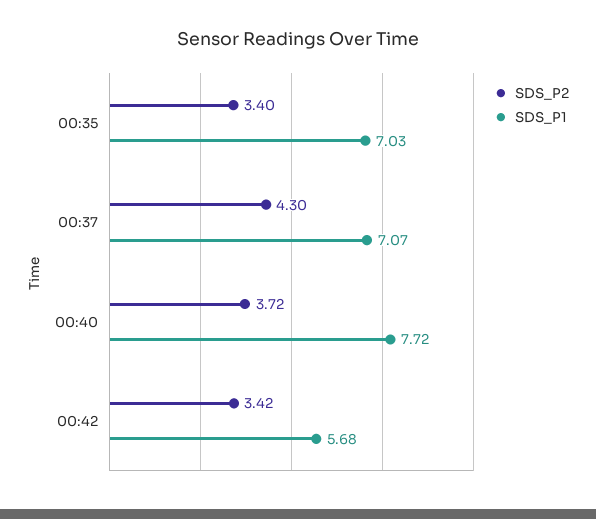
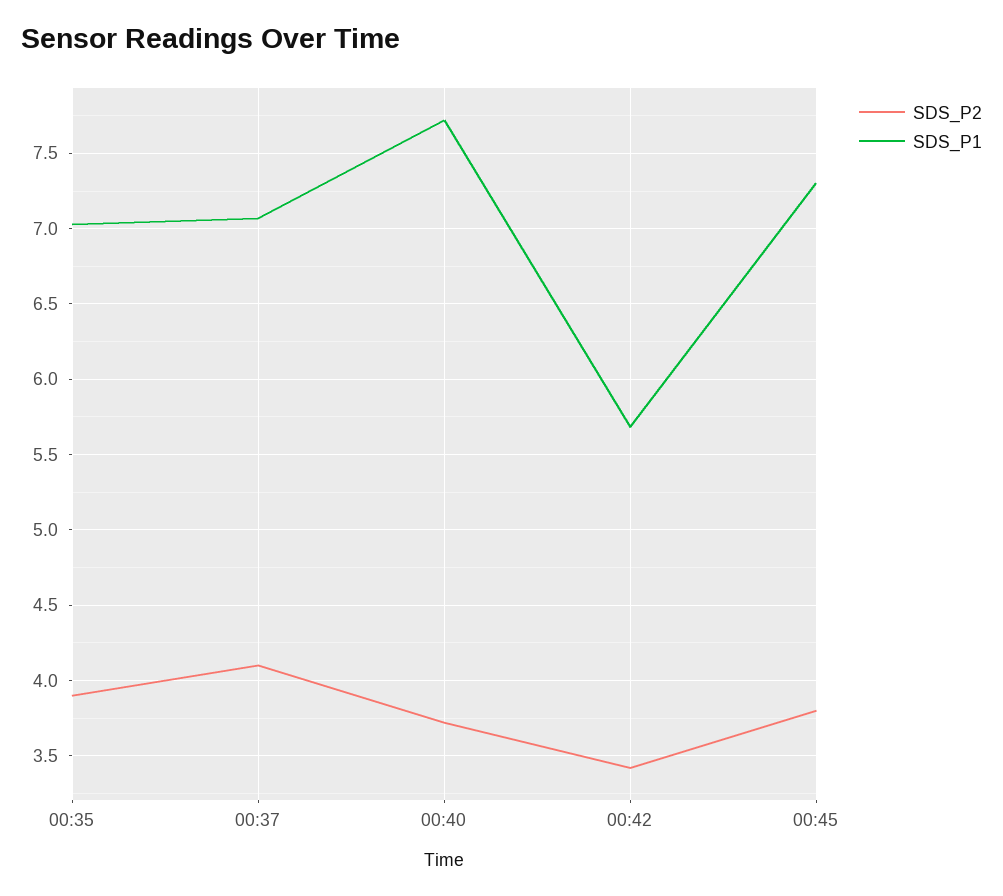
SDS_P2, 00:35: 3.4 -> 3.9
SDS_P2, 00:37: 4.3 -> 4.1
SDS_P2, 00:45: none -> 3.8
SDS_P1, 00:45: none -> 7.3

